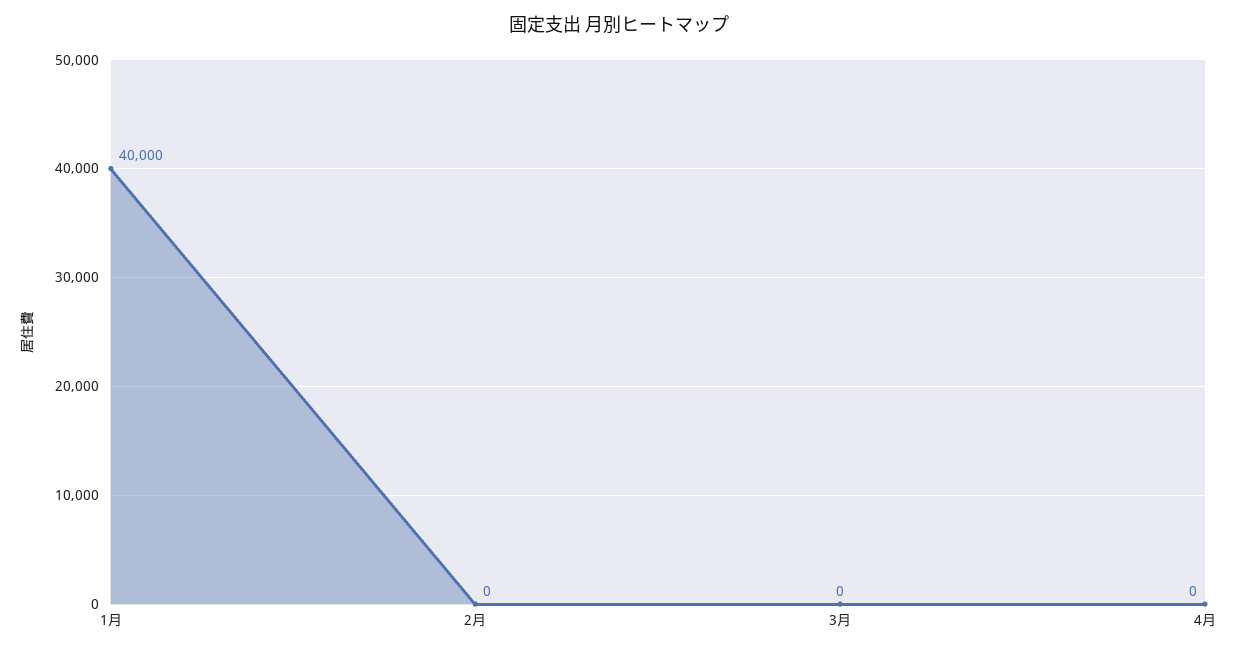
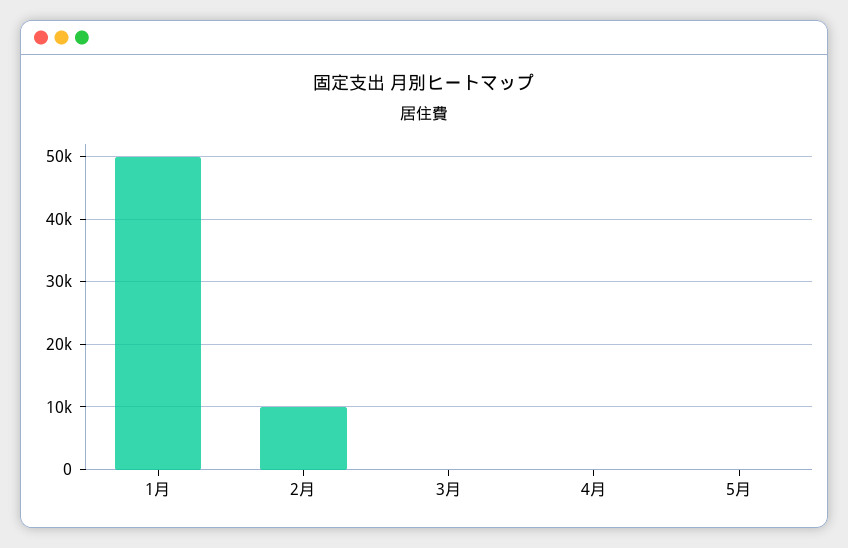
1月: 40000 -> 50000
2月: 0 -> 10000
5月: none -> 0

